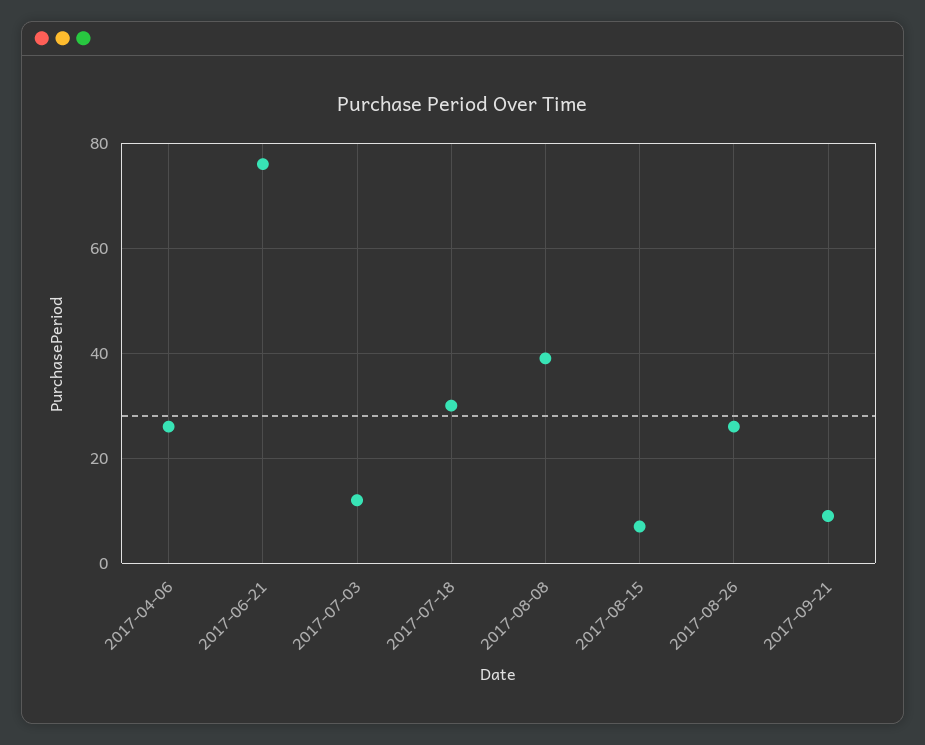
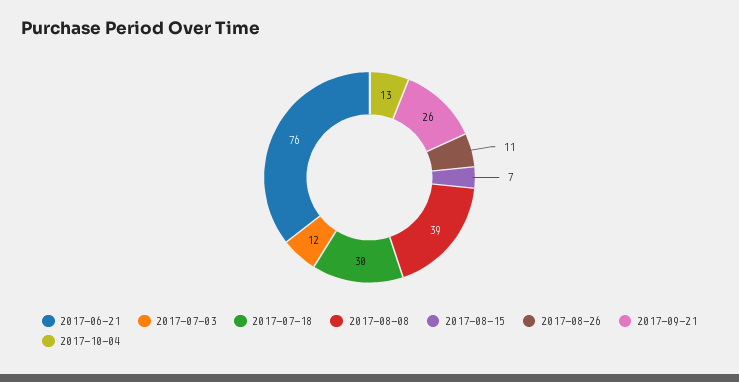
2017-04-06: 25 -> none
2017-08-26: 25 -> 11
2017-09-21: 10 -> 26
2017-10-04: none -> 13

